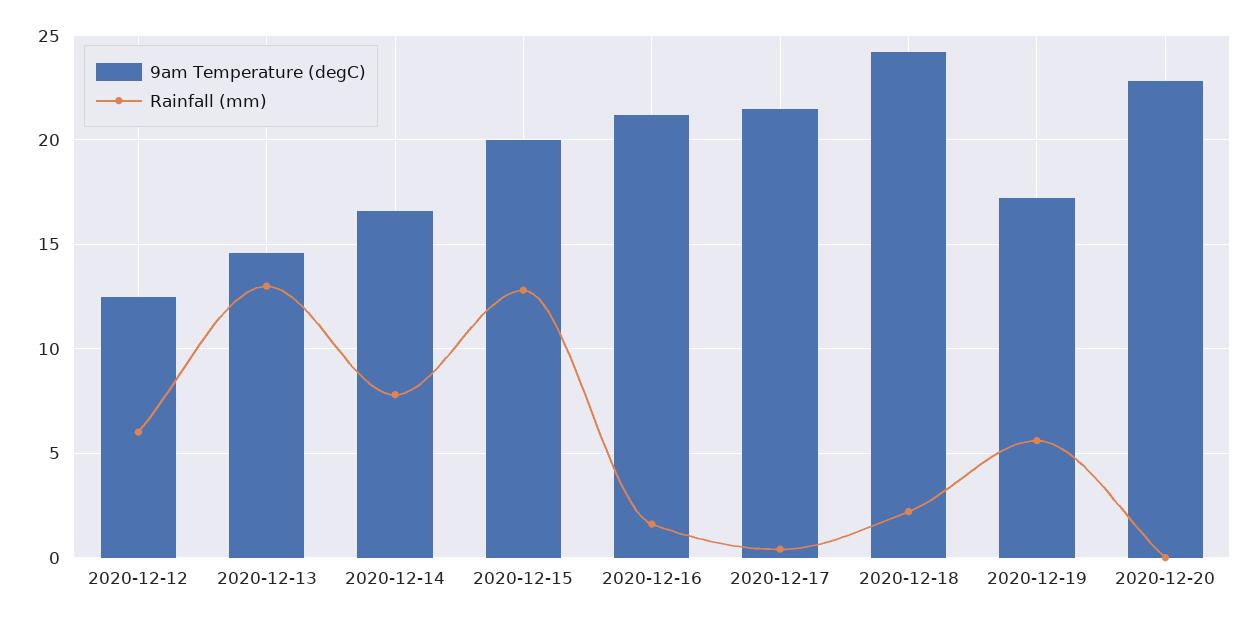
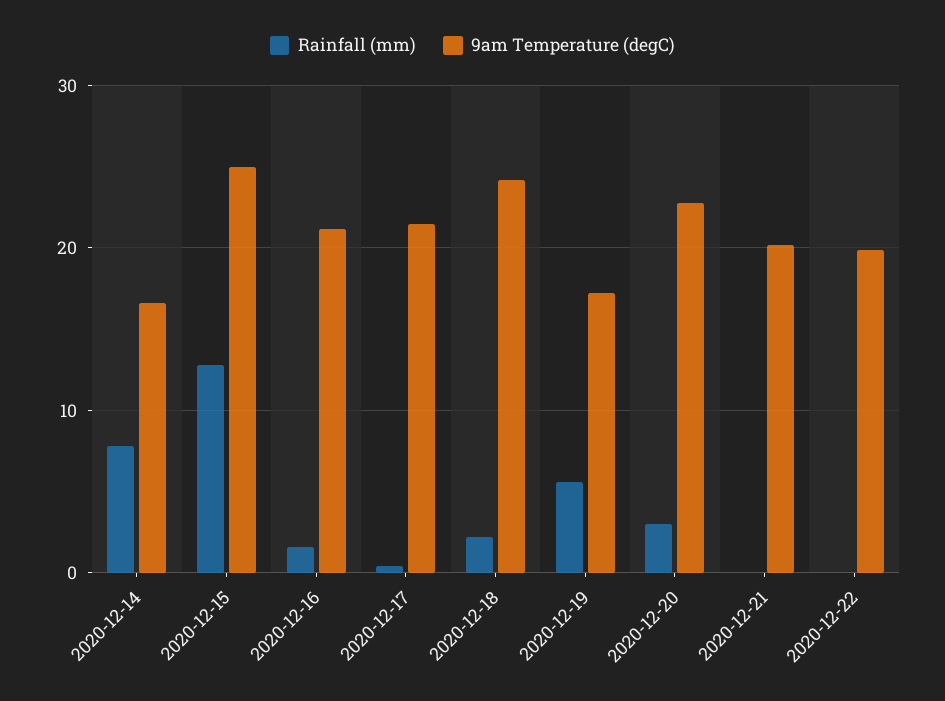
9am Temperature (degC), 2020-12-12: 12.5 -> none
Rainfall (mm), 2020-12-12: 6 -> none
9am Temperature (degC), 2020-12-13: 14.5 -> none
Rainfall (mm), 2020-12-13: 13 -> none
9am Temperature (degC), 2020-12-15: 20 -> 25
Rainfall (mm), 2020-12-20: 0 -> 3
Rainfall (mm), 2020-12-21: none -> 0
9am Temperature (degC), 2020-12-21: none -> 20
Rainfall (mm), 2020-12-22: none -> 0
9am Temperature (degC), 2020-12-22: none -> 20

